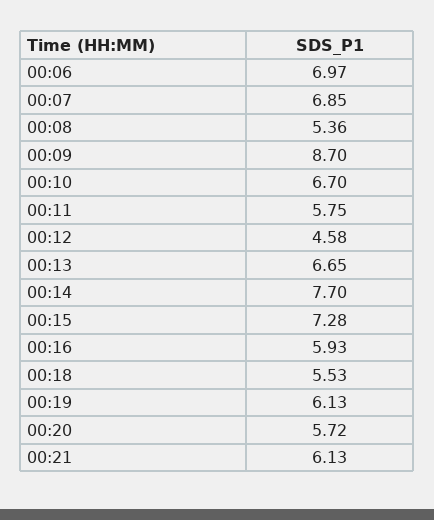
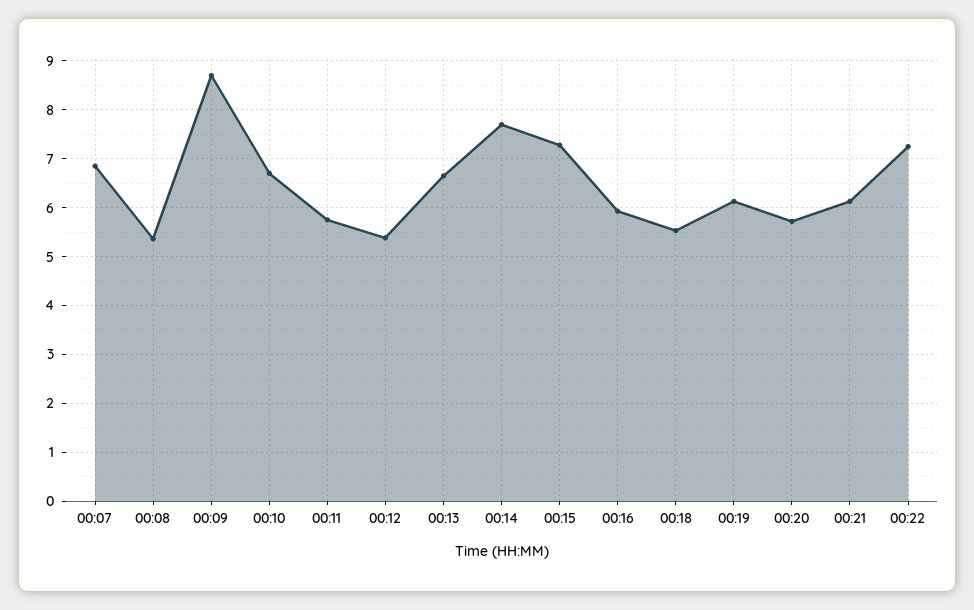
00:06: 6.97 -> none
00:12: 4.58 -> 5.4
00:22: none -> 7.2

